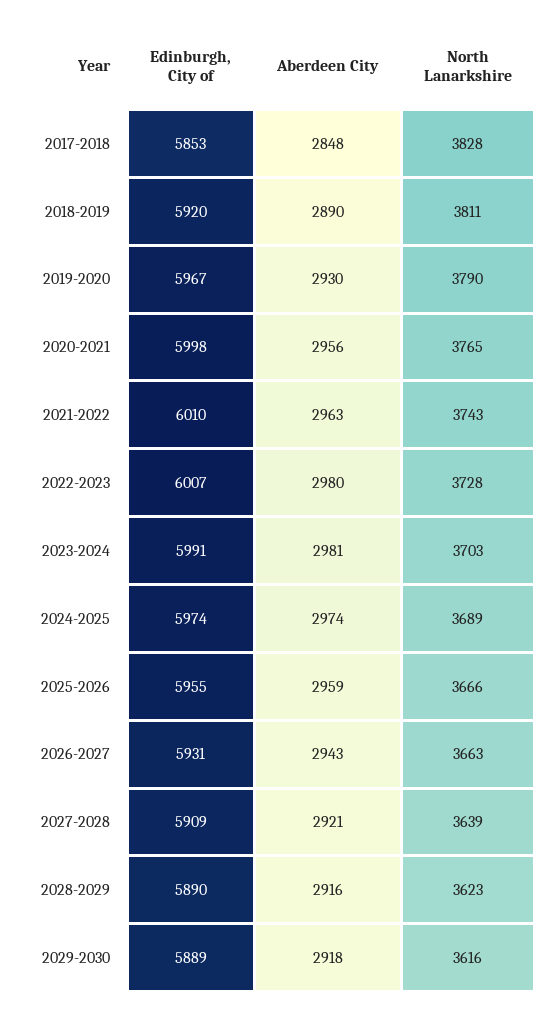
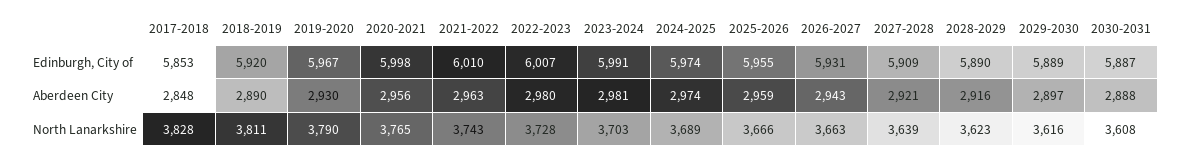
Aberdeen City, 2029-2030: 2918 -> 2897
Edinburgh, City of, 2030-2031: none -> 5887
Aberdeen City, 2030-2031: none -> 2888
North Lanarkshire, 2030-2031: none -> 3608

